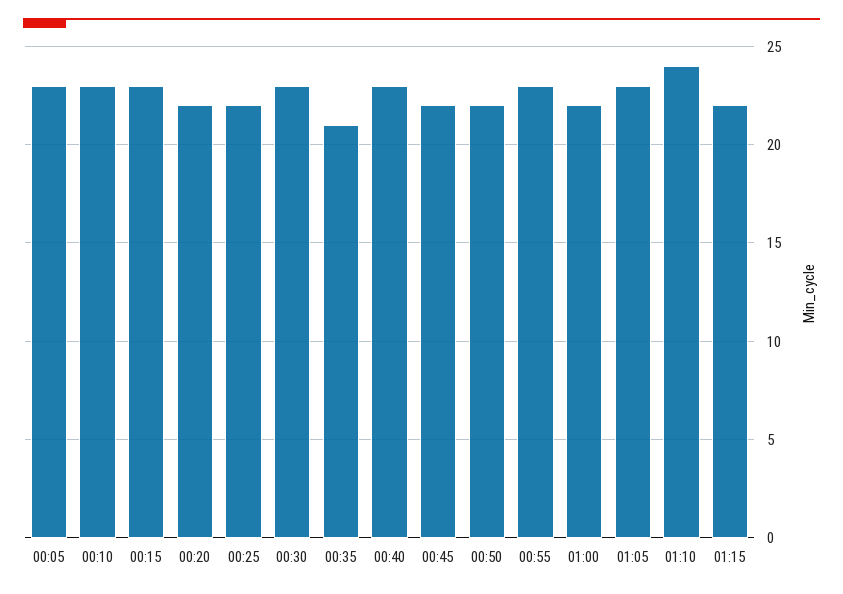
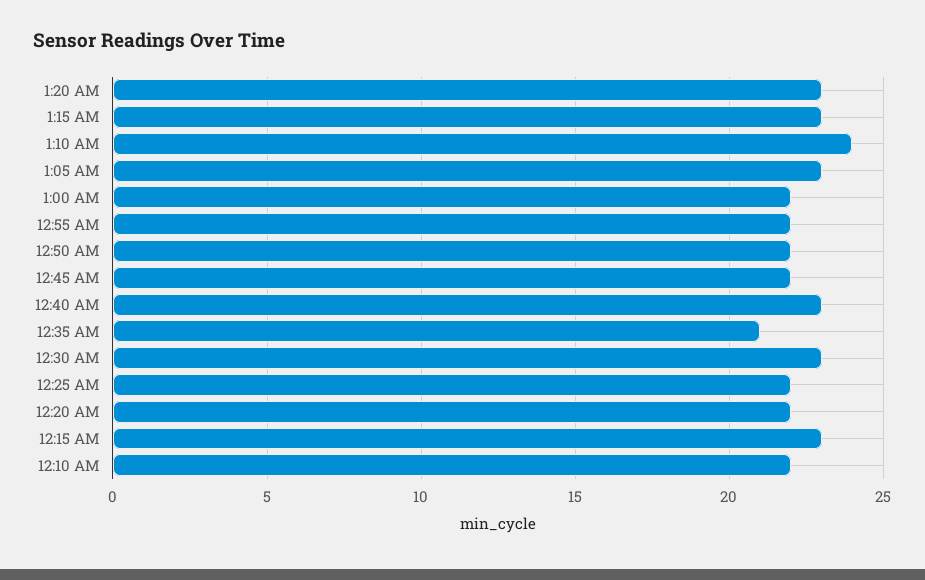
00:05: 23 -> none
00:10: 23 -> 22
00:55: 23 -> 22
01:15: 22 -> 23
1:20 AM: none -> 23

